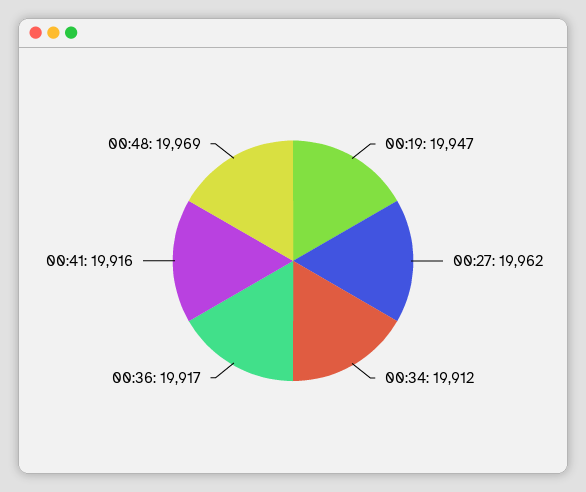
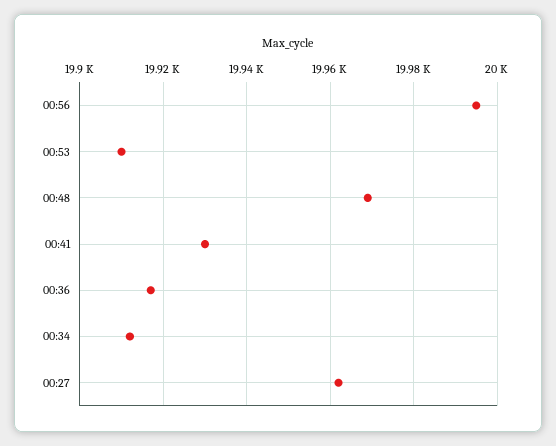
00:19: 19947 -> none
00:41: 19916 -> 19930
00:56: none -> 19995
00:53: none -> 19910

